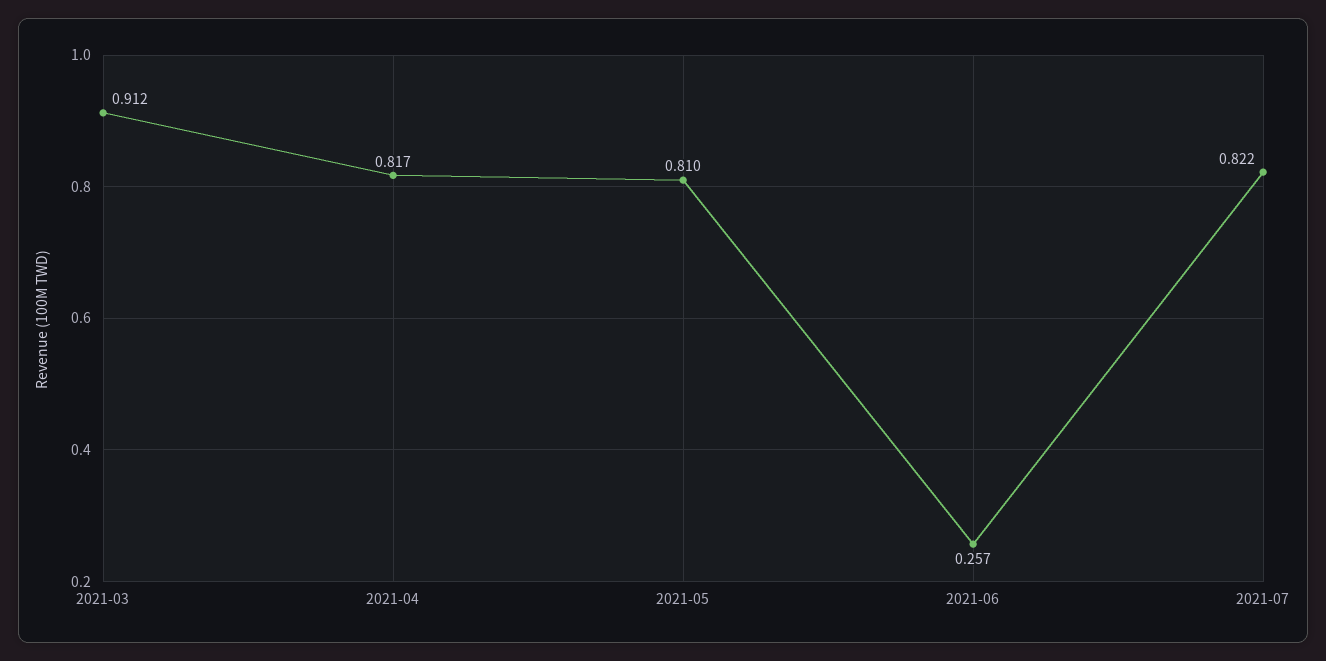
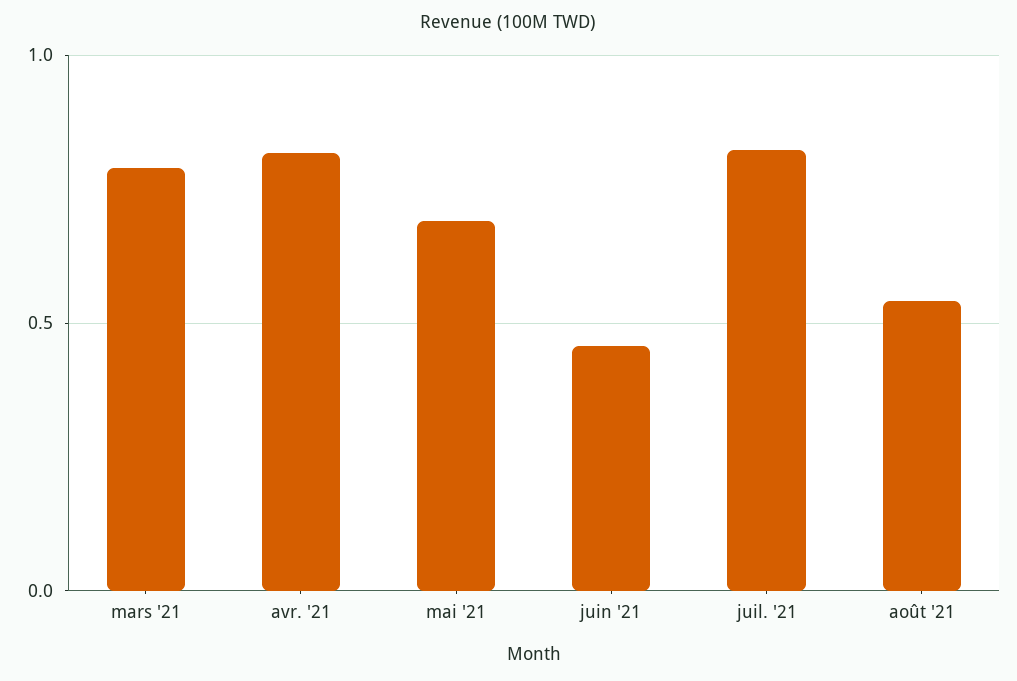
2021-03: 0.912 -> 0.8
2021-05: 0.81 -> 0.7
2021-06: 0.257 -> 0.45
août '21: none -> 0.55

